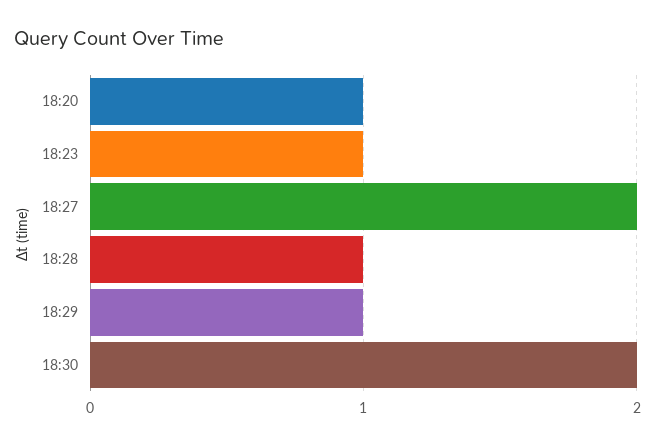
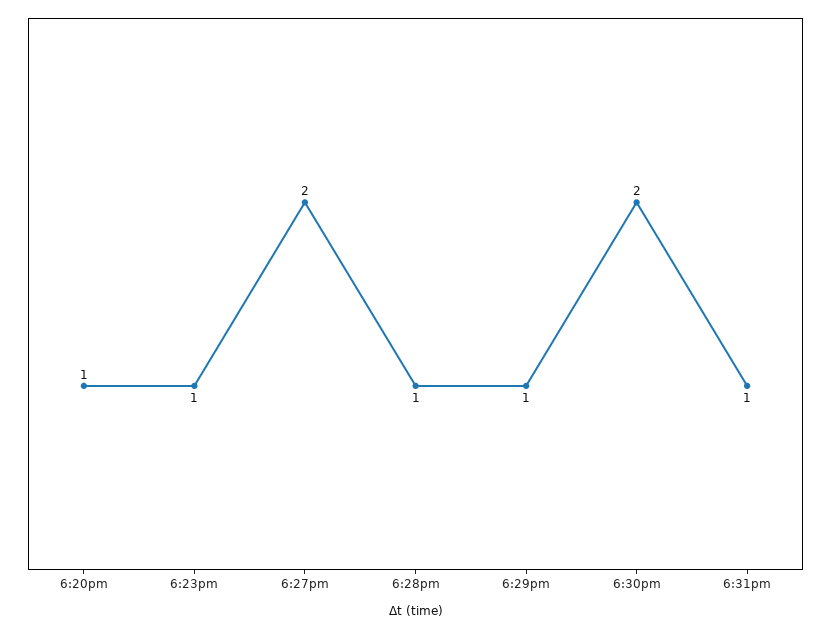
6:31pm: none -> 1

